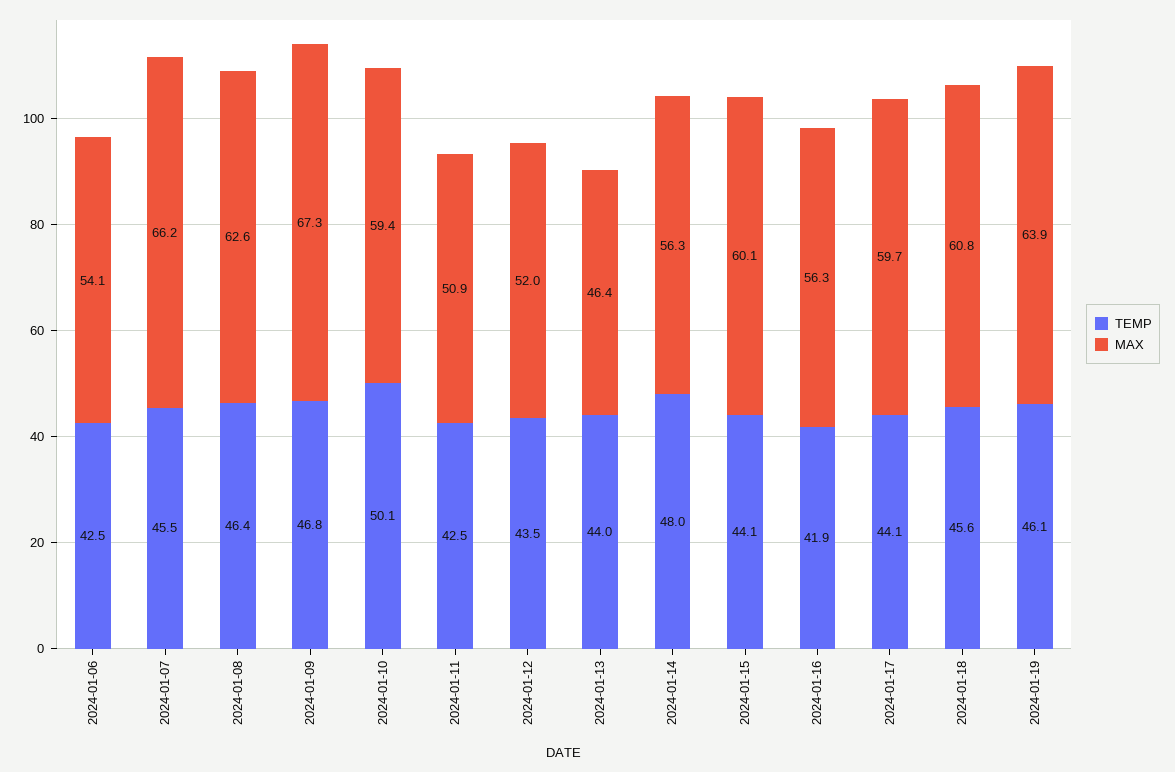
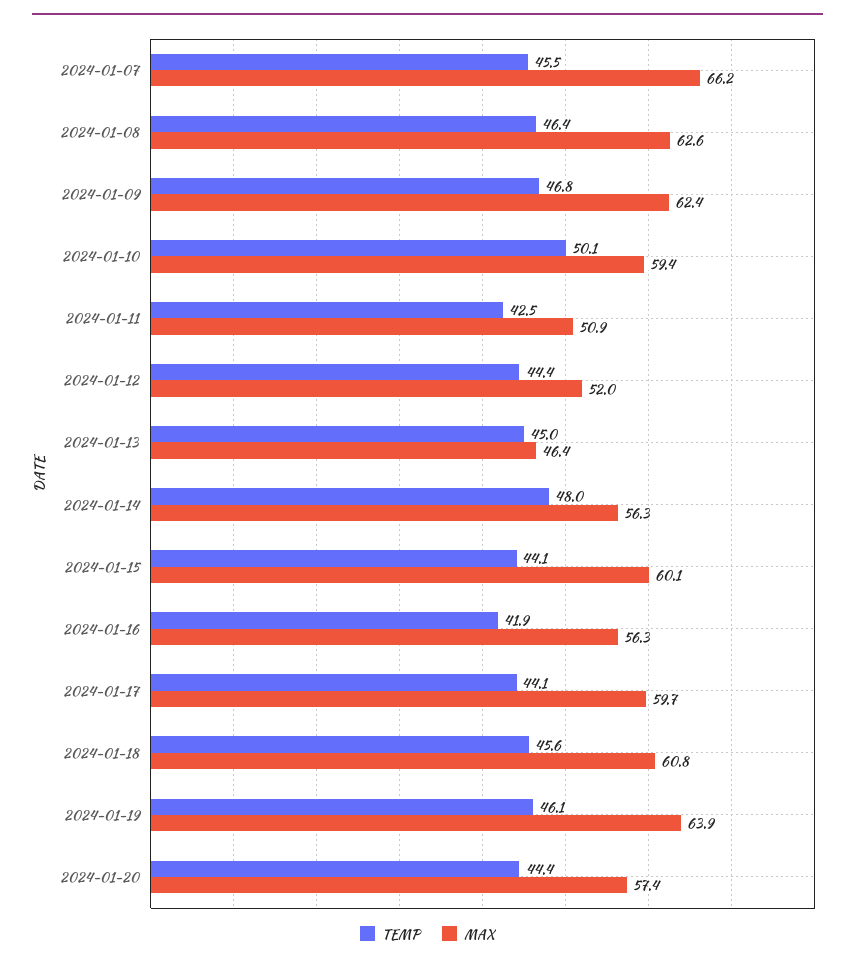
TEMP, 2024-01-06: 42.5 -> none
MAX, 2024-01-06: 54.1 -> none
MAX, 2024-01-09: 67.3 -> 62.4
TEMP, 2024-01-12: 43.5 -> 44.4
TEMP, 2024-01-13: 44 -> 45
TEMP, 2024-01-20: none -> 44.4
MAX, 2024-01-20: none -> 57.4

